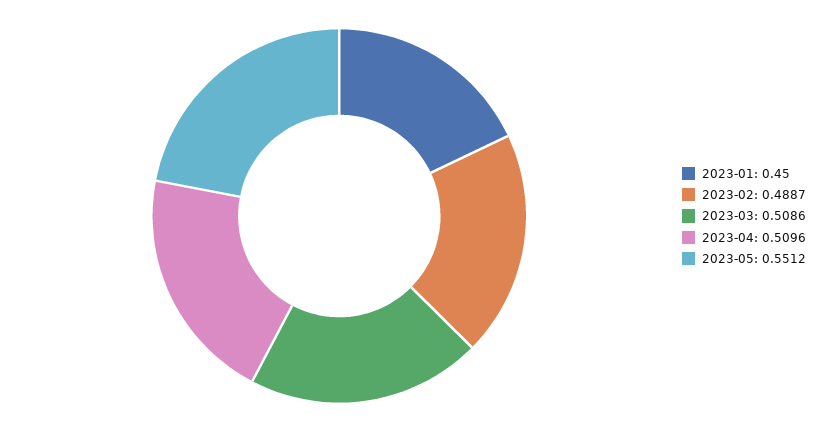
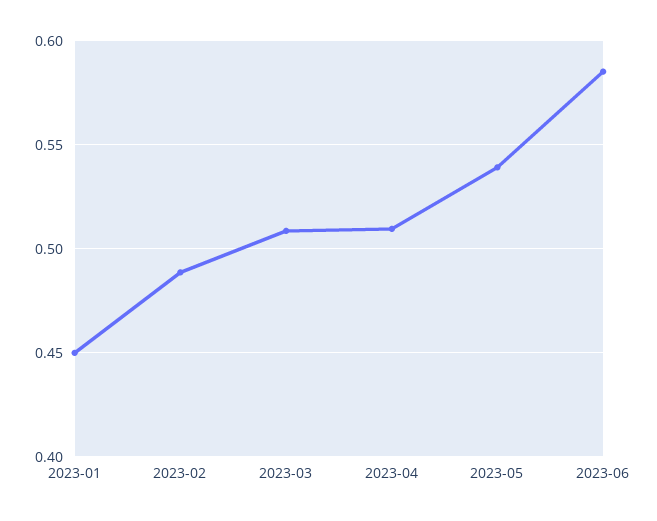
2023-05: 0.5512 -> 0.54
2023-06: none -> 0.585

